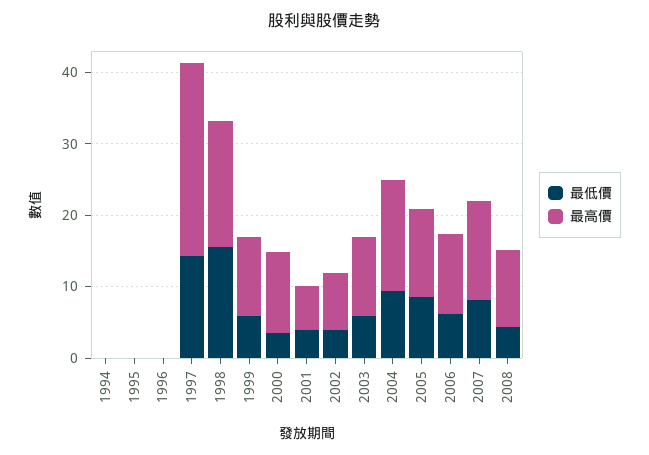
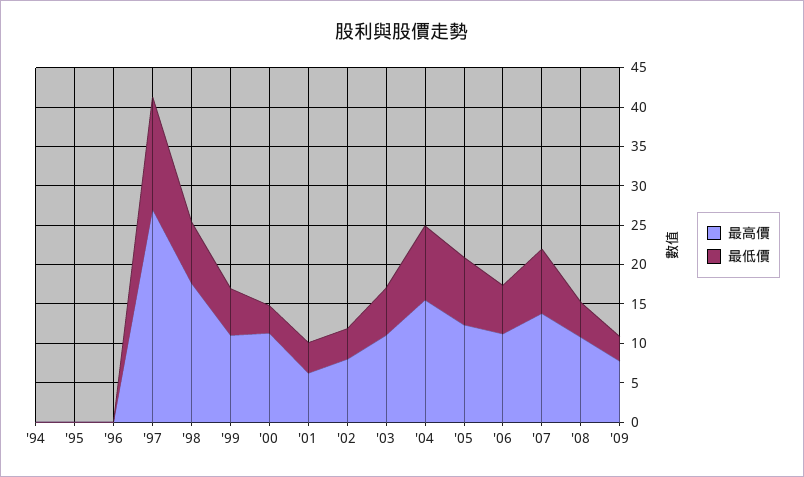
最低價, 1998: 16 -> 7.5
最高價, '09: none -> 7.5
最低價, '09: none -> 2.5

